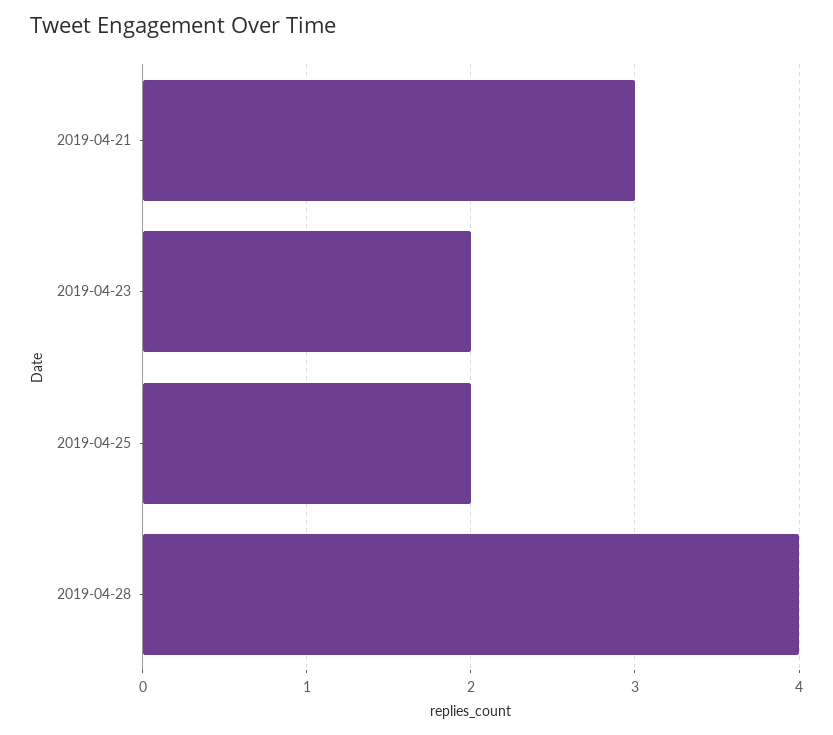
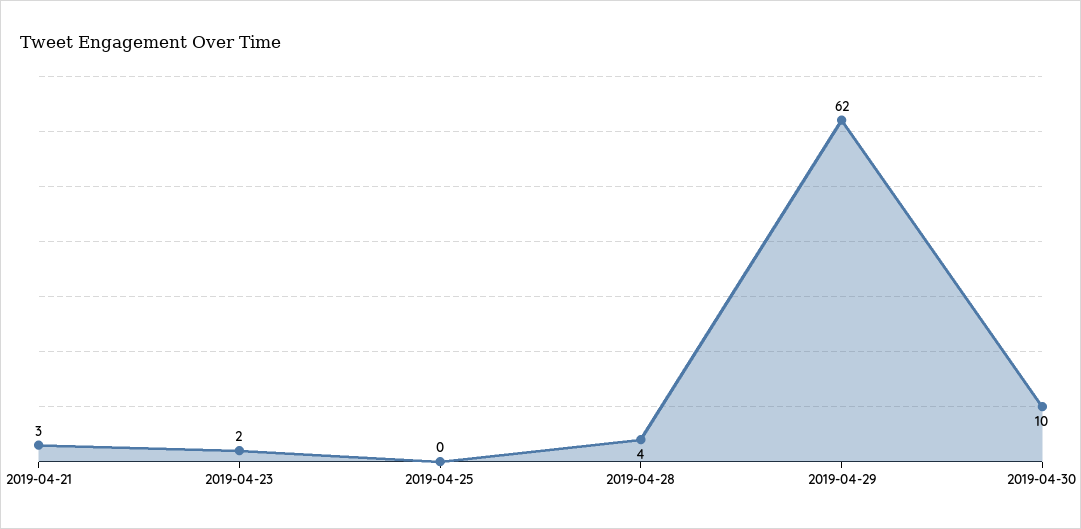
2019-04-25: 2 -> 0
2019-04-29: none -> 62
2019-04-30: none -> 10

